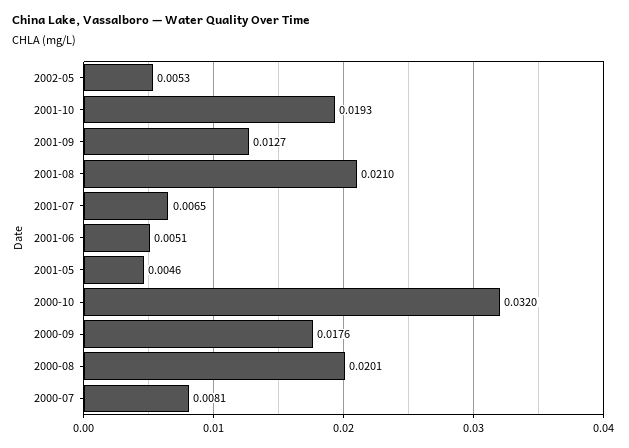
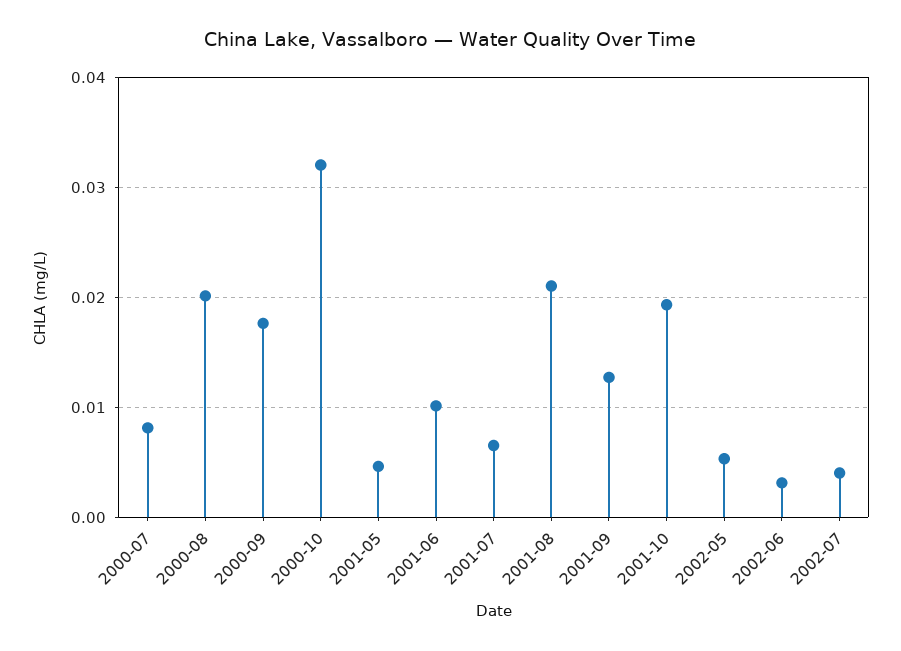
2001-06: 0.0051 -> 0.01
2002-06: none -> 0.003
2002-07: none -> 0.004

